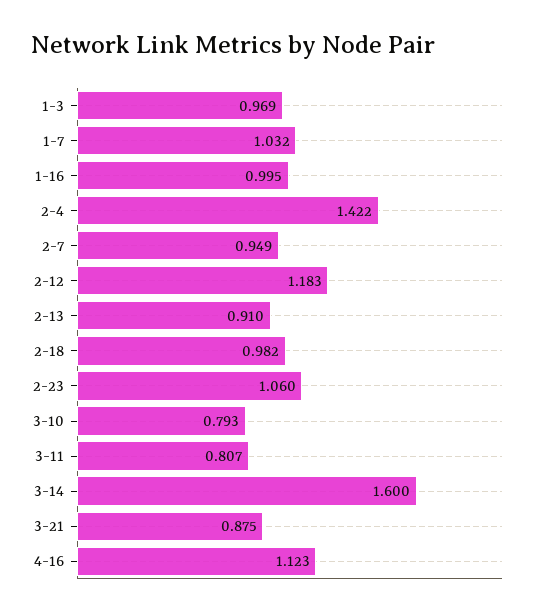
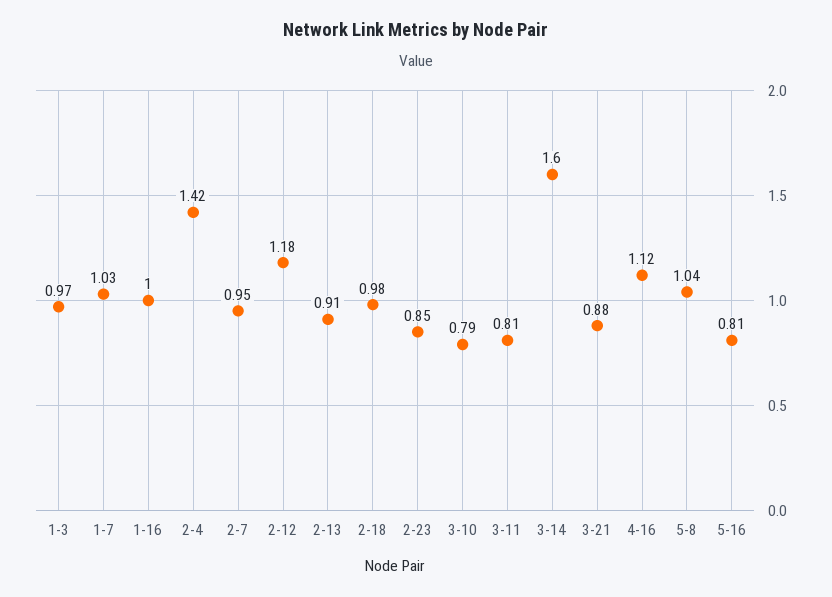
2-23: 1.06 -> 0.85
5-8: none -> 1.04
5-16: none -> 0.81

